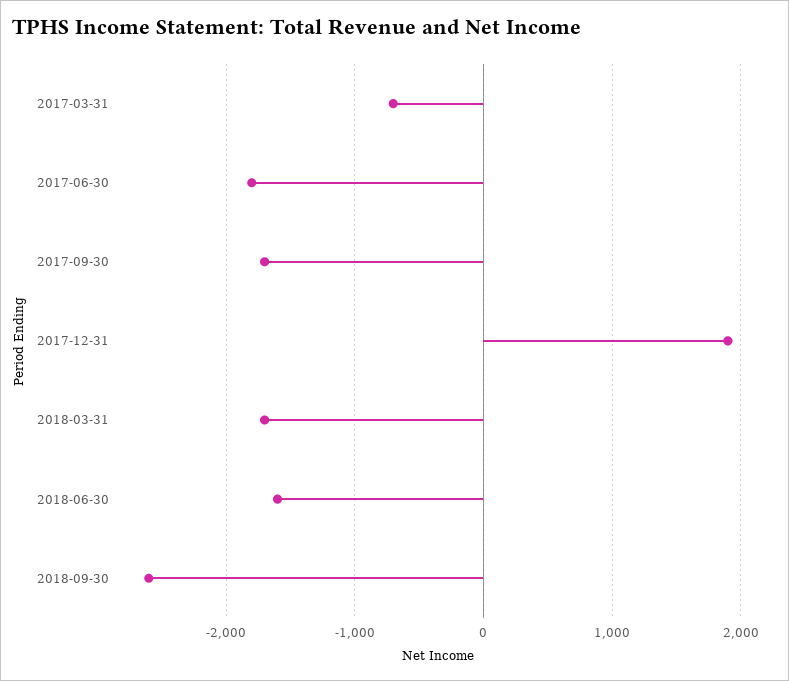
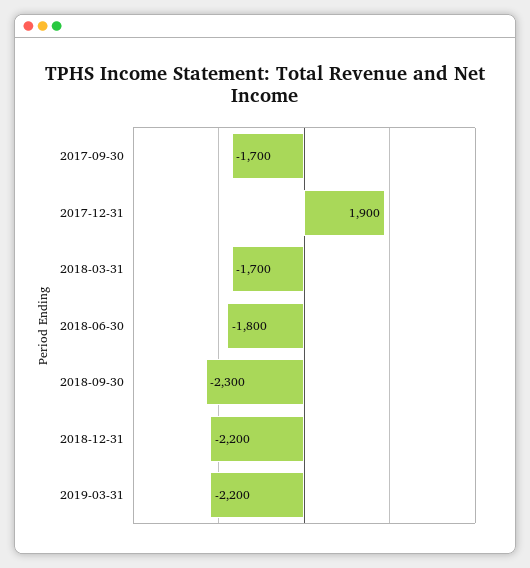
2017-03-31: -700 -> none
2017-06-30: -1800 -> none
2018-06-30: -1600 -> -1800
2018-09-30: -2600 -> -2300
2018-12-31: none -> -2200
2019-03-31: none -> -2200

